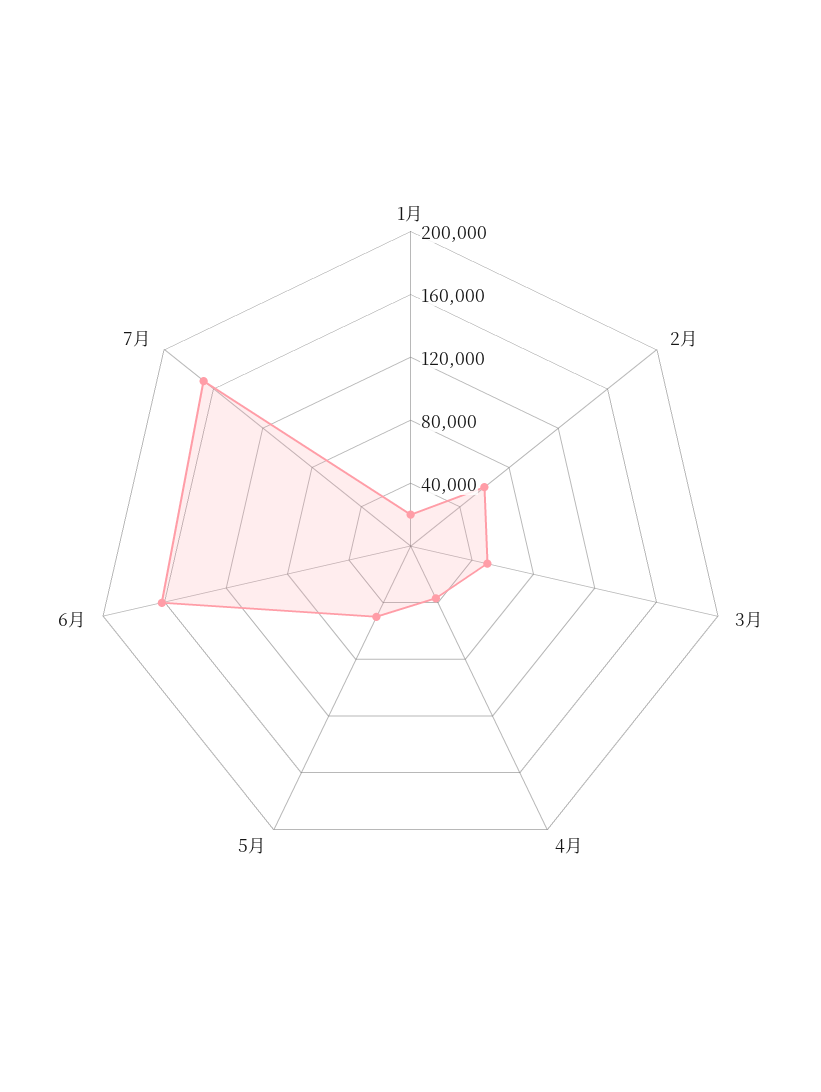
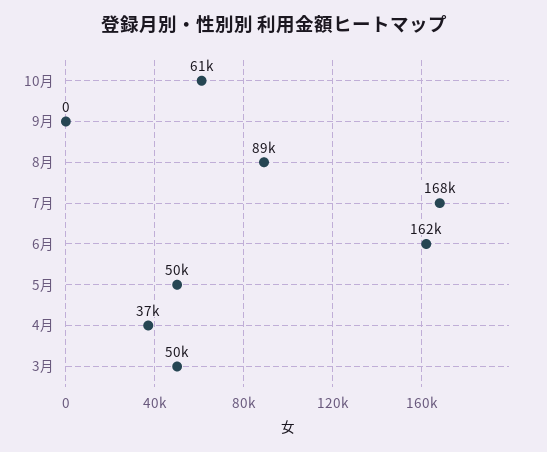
1月: 20000 -> none
2月: 60000 -> none
10月: none -> 61000
9月: none -> 0
8月: none -> 89000

